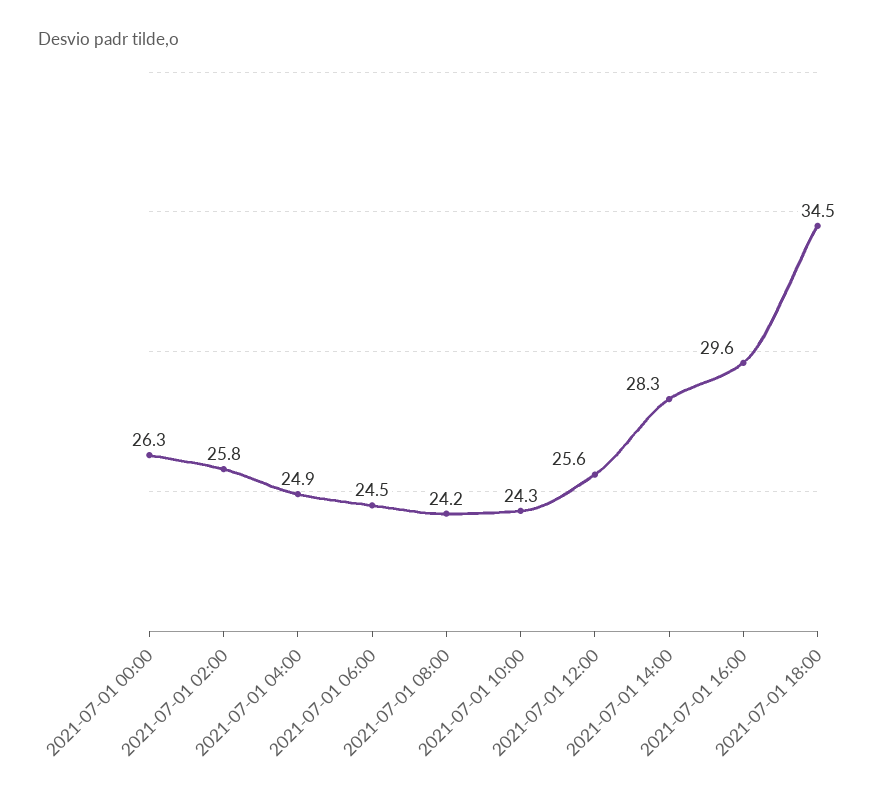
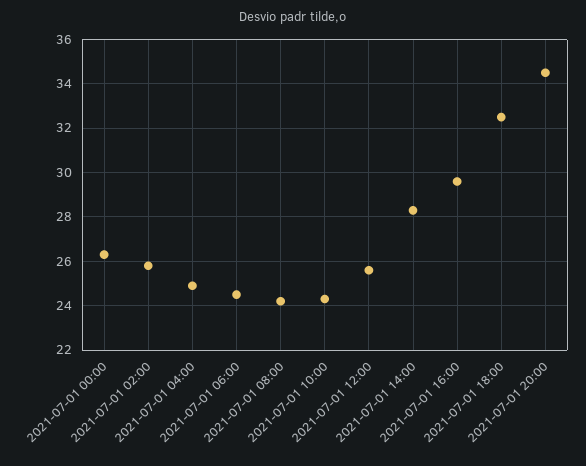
2021-07-01 18:00: 34.5 -> 32.5
2021-07-01 20:00: none -> 34.5

